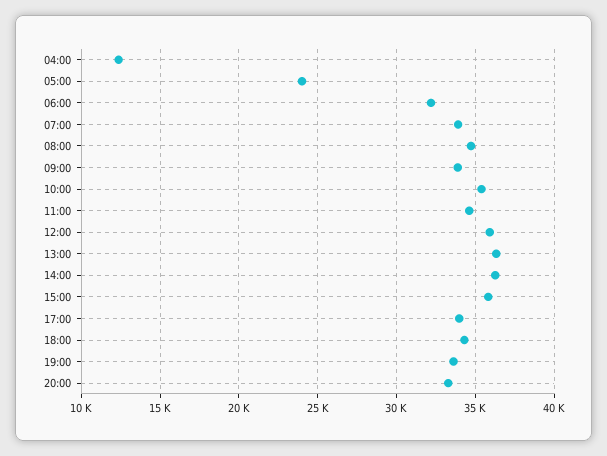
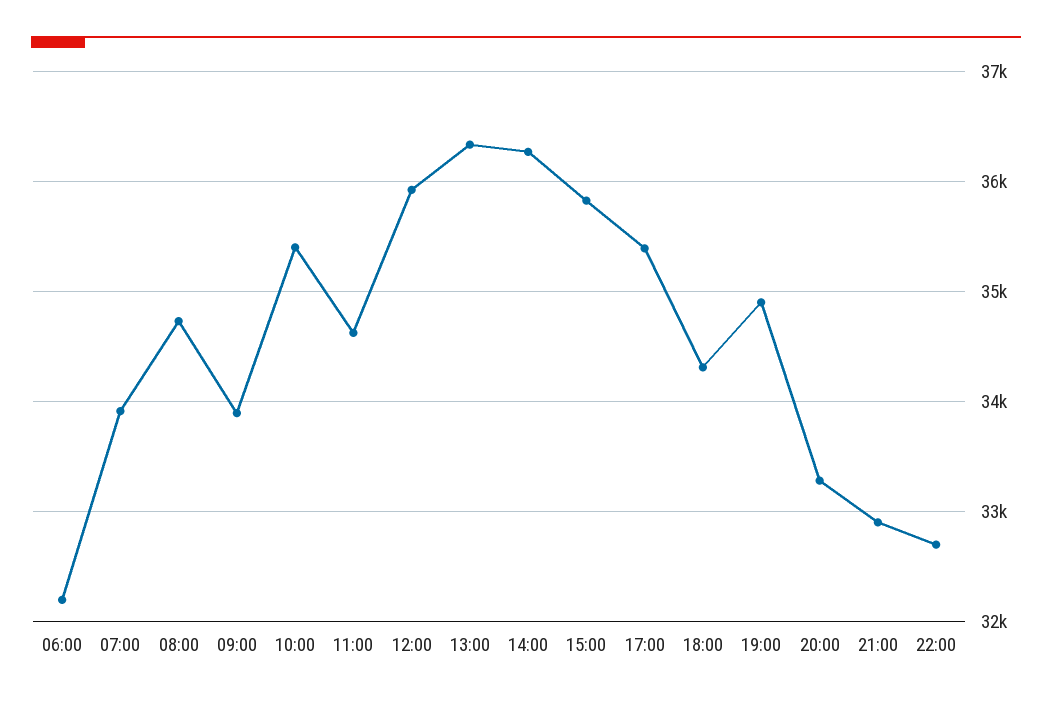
04:00: 12500 -> none
05:00: 24000 -> none
17:00: 34000 -> 35400
19:00: 33500 -> 34900
21:00: none -> 32900
22:00: none -> 32700

